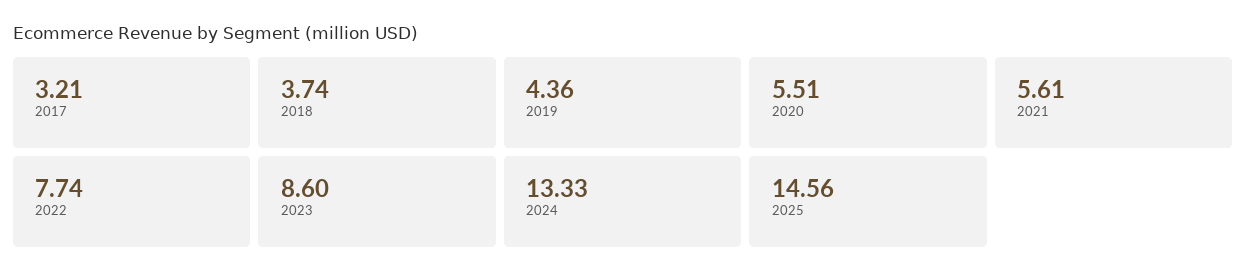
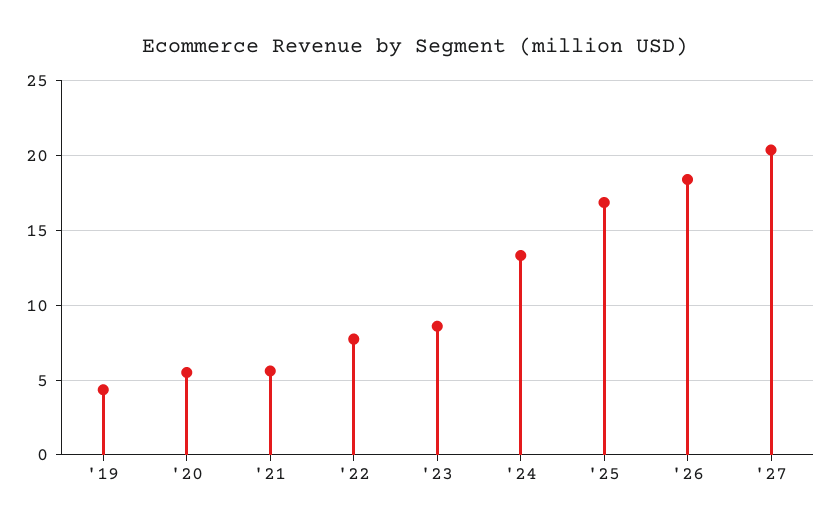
2017: 3.21 -> none
2018: 3.74 -> none
2025: 14.56 -> 17
'26: none -> 18.5
'27: none -> 20.5

